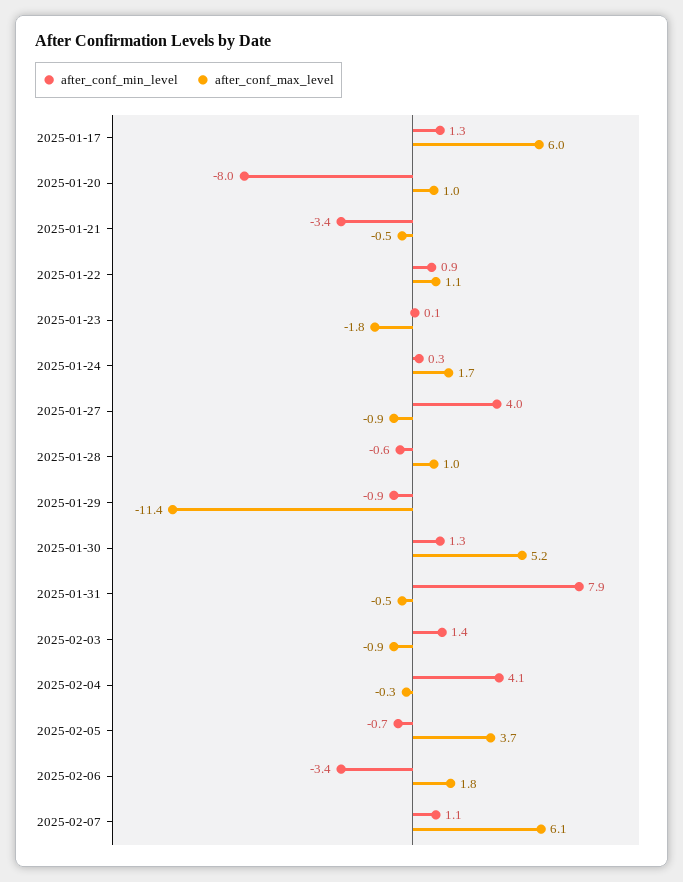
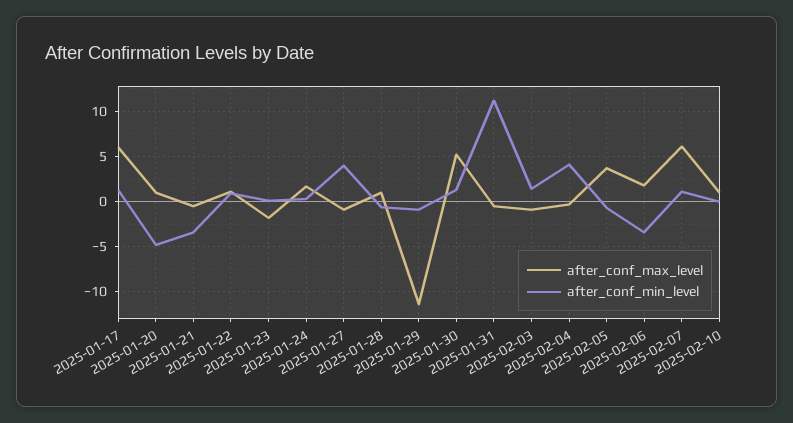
after_conf_min_level, 2025-01-20: -8 -> -5
after_conf_min_level, 2025-01-31: 7.9 -> 11
after_conf_max_level, 2025-02-10: none -> 1
after_conf_min_level, 2025-02-10: none -> 0

